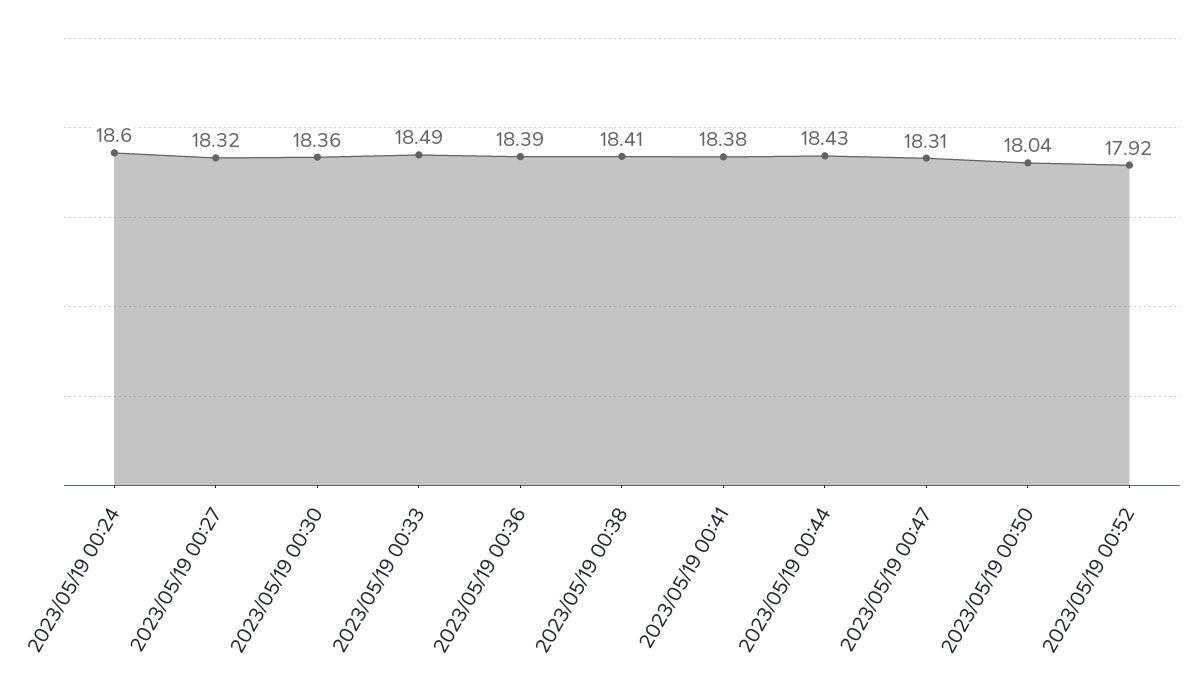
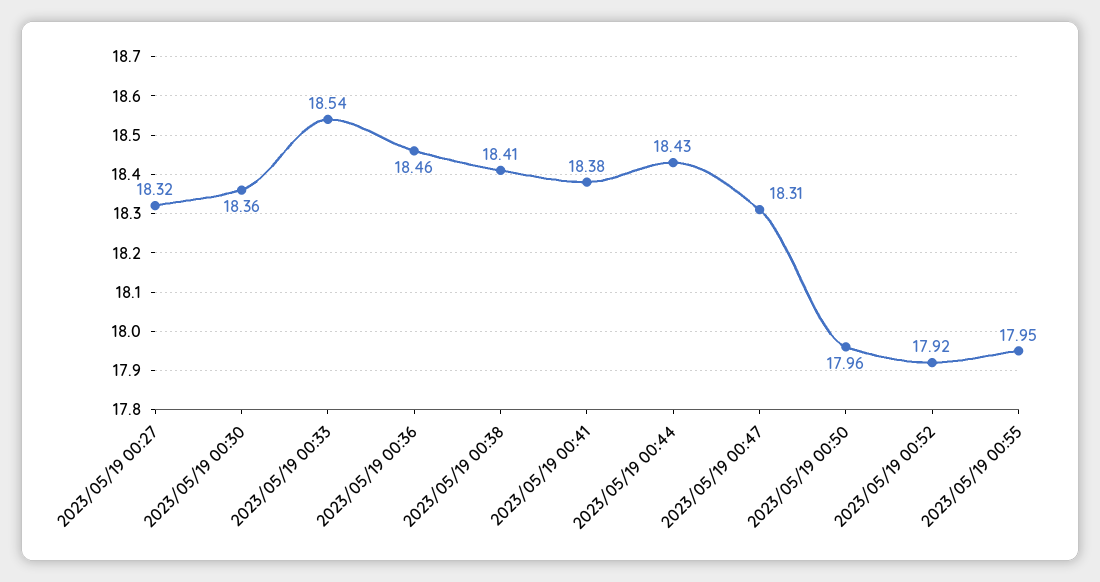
2023/05/19 00:24: 18.6 -> none
2023/05/19 00:33: 18.49 -> 18.54
2023/05/19 00:36: 18.39 -> 18.46
2023/05/19 00:50: 18.04 -> 17.96
2023/05/19 00:55: none -> 17.95

